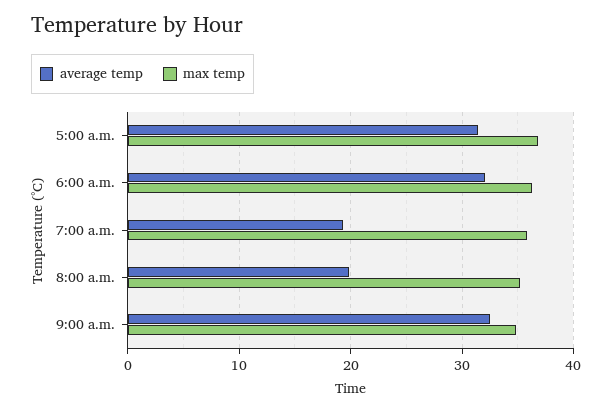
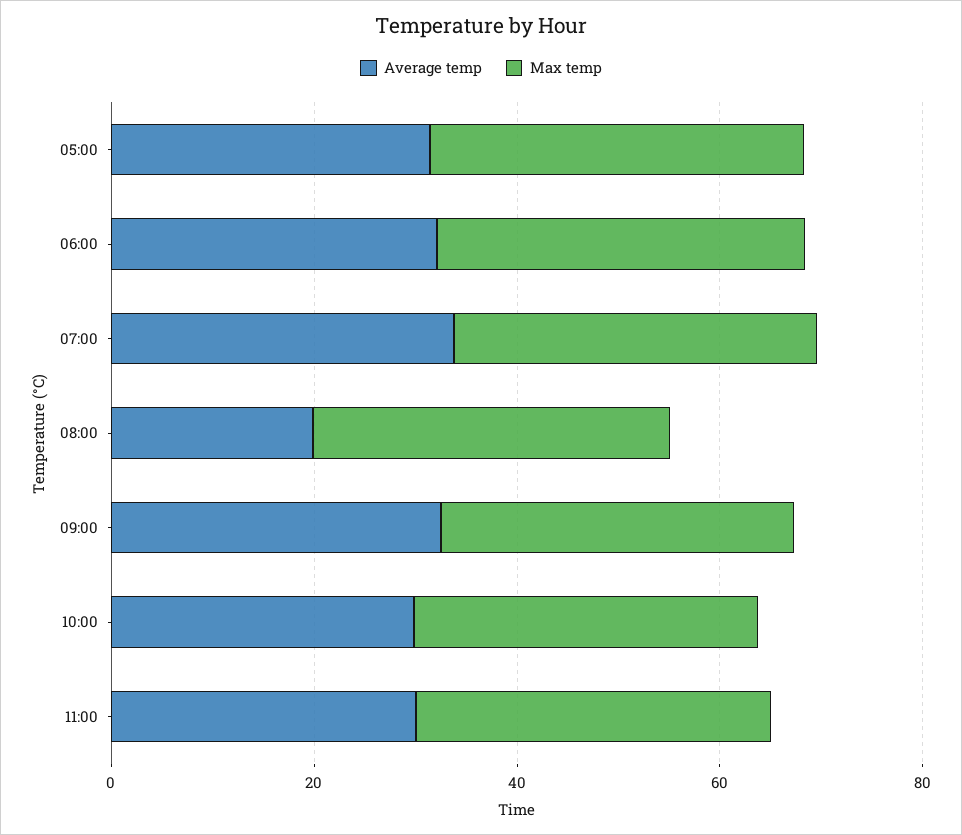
average temp, 7:00 a.m.: 19 -> 35
average temp, 10:00: none -> 30
max temp, 10:00: none -> 35
average temp, 11:00: none -> 30
max temp, 11:00: none -> 35

